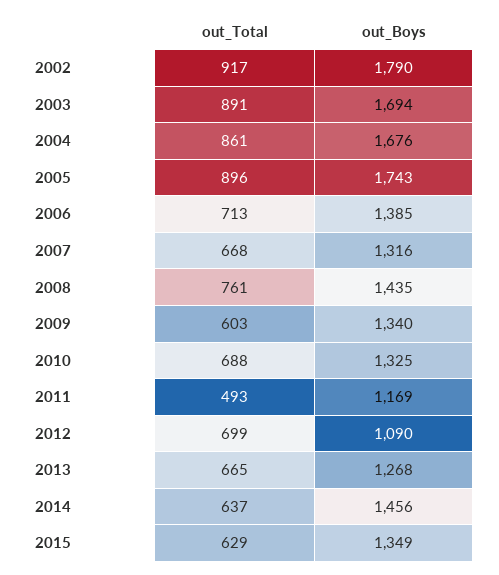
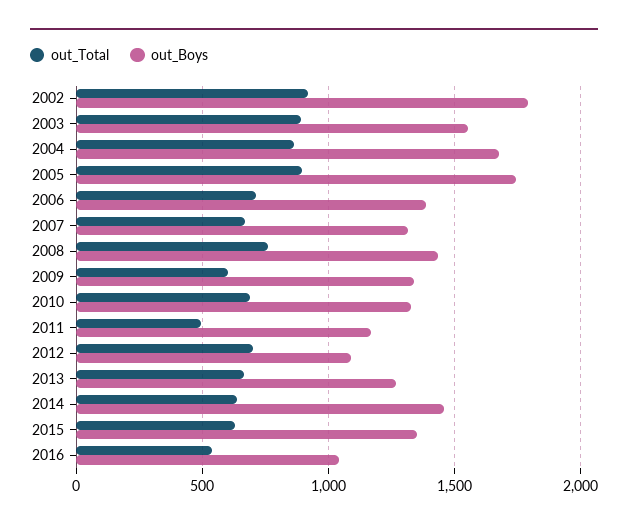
out_Boys, 2003: 1694 -> 1550
out_Total, 2016: none -> 550
out_Boys, 2016: none -> 1050

